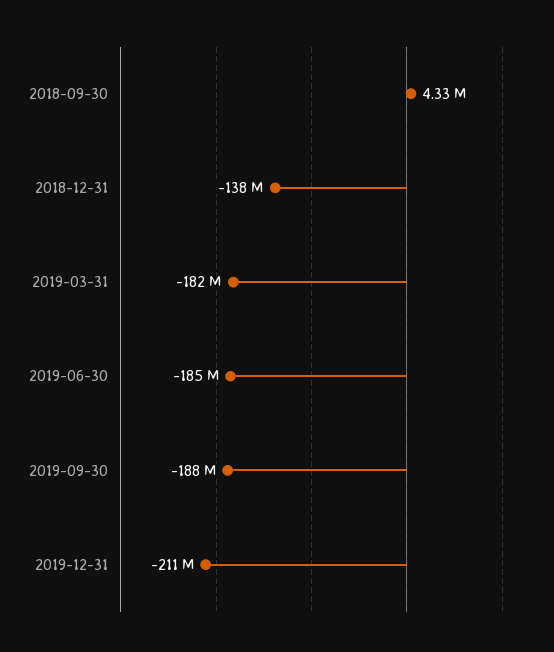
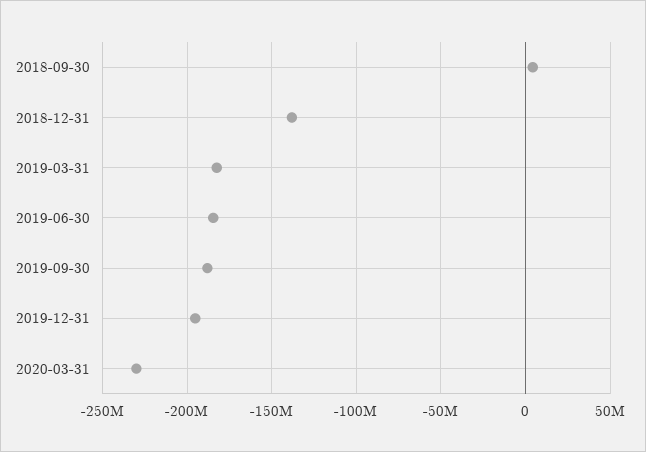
2019-12-31: -211000000 -> -195000000
2020-03-31: none -> -230000000

